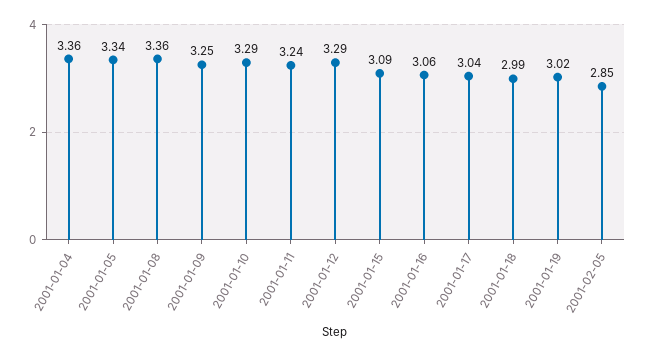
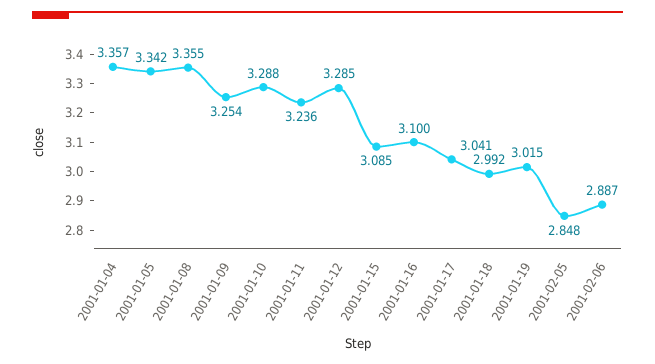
2001-01-16: 3.06 -> 3.1
2001-02-06: none -> 2.887

